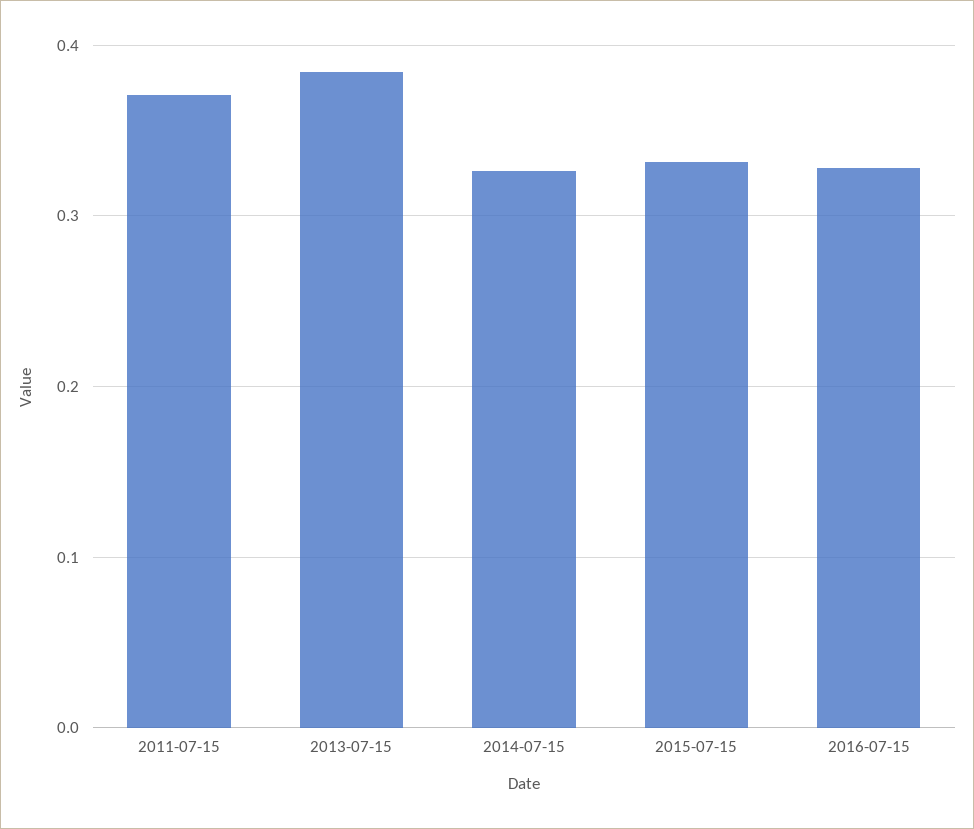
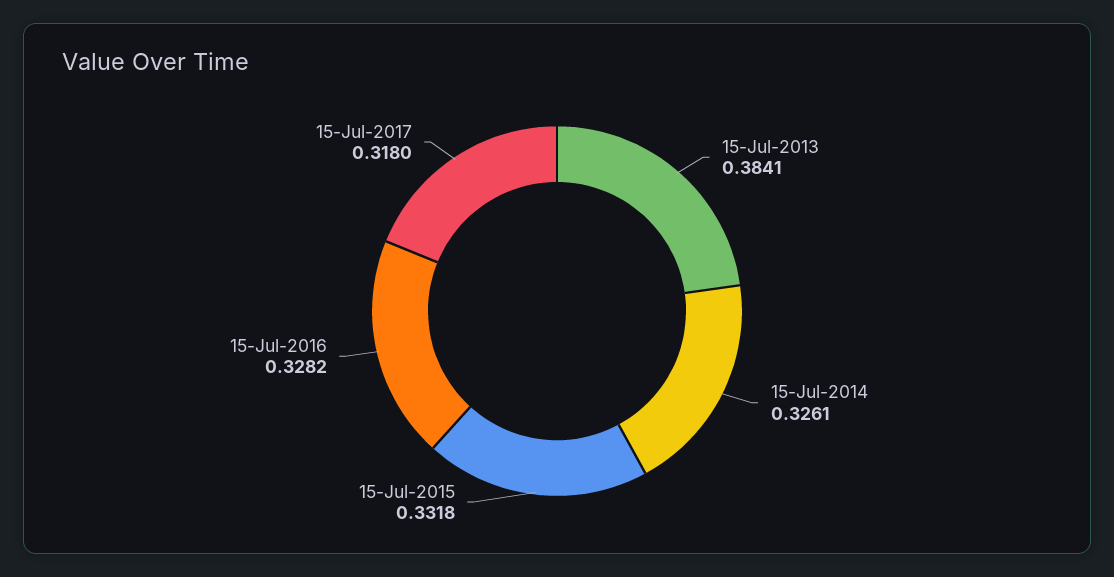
2011-07-15: 0.37 -> none
15-Jul-2017: none -> 0.318

